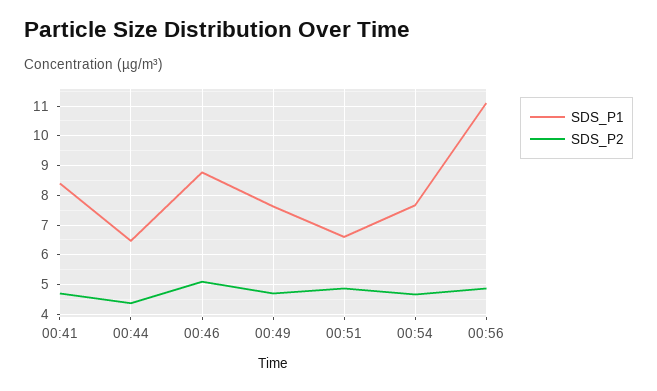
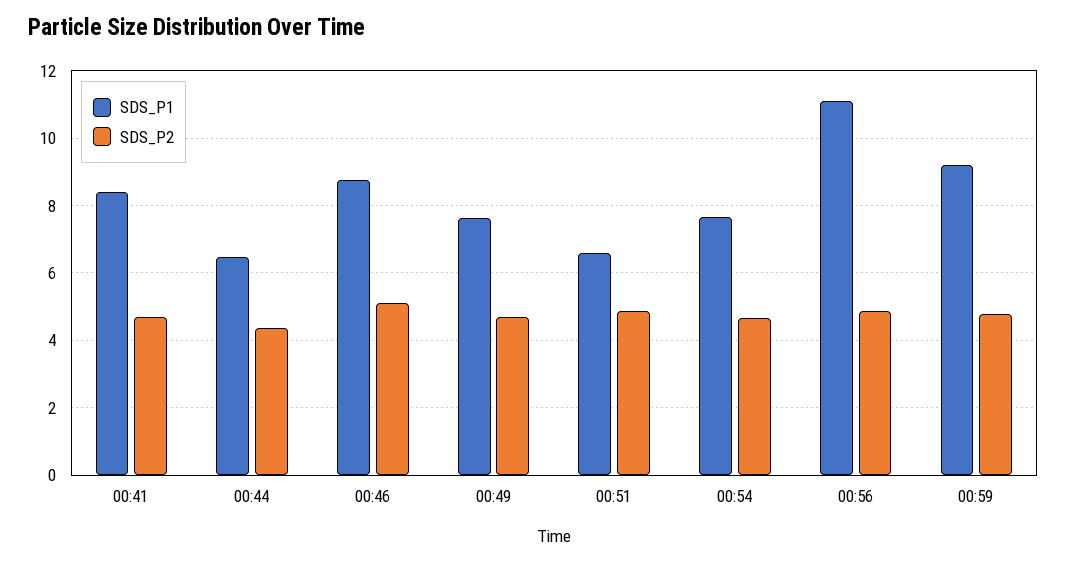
SDS_P1, 00:59: none -> 9.2
SDS_P2, 00:59: none -> 4.8

